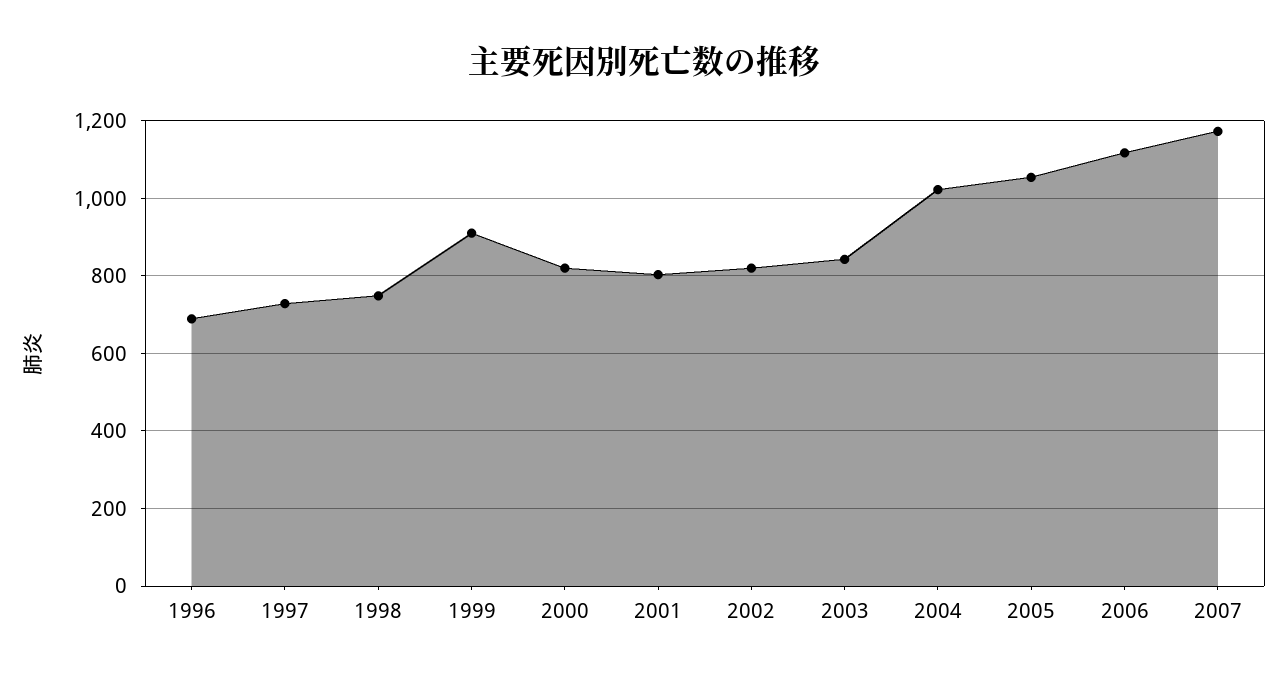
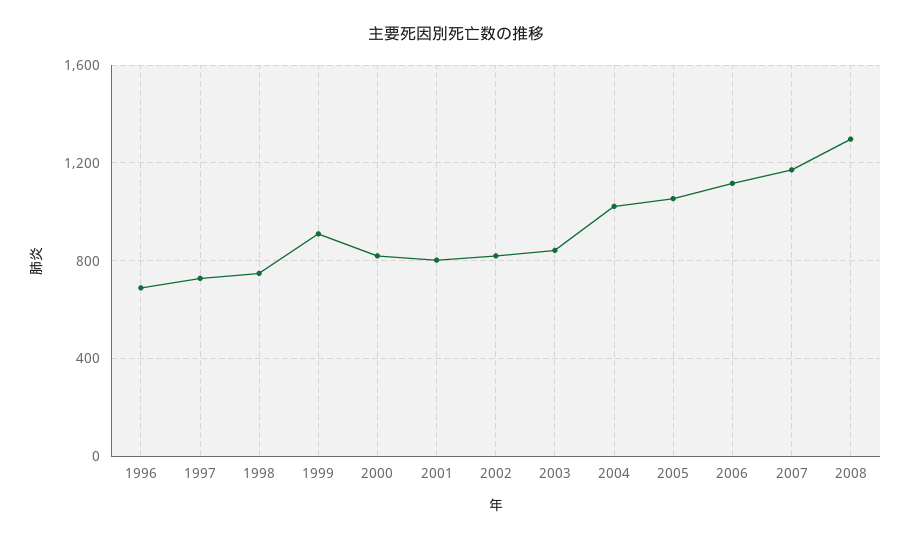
2008: none -> 1300

